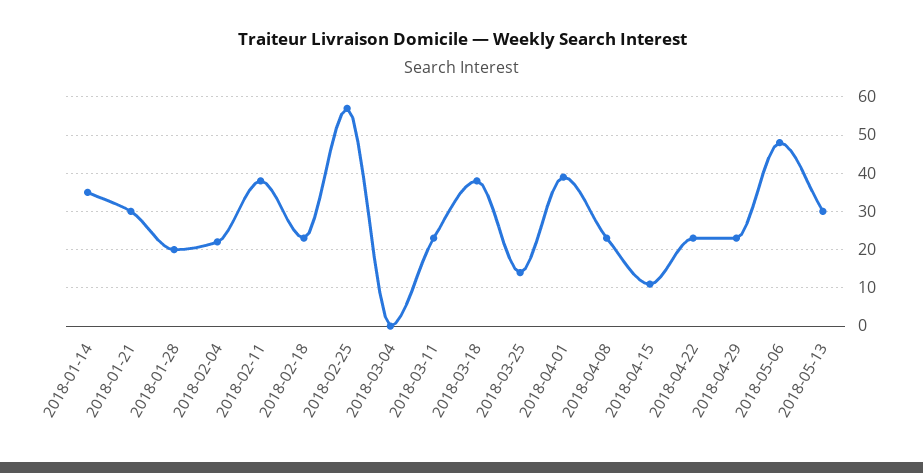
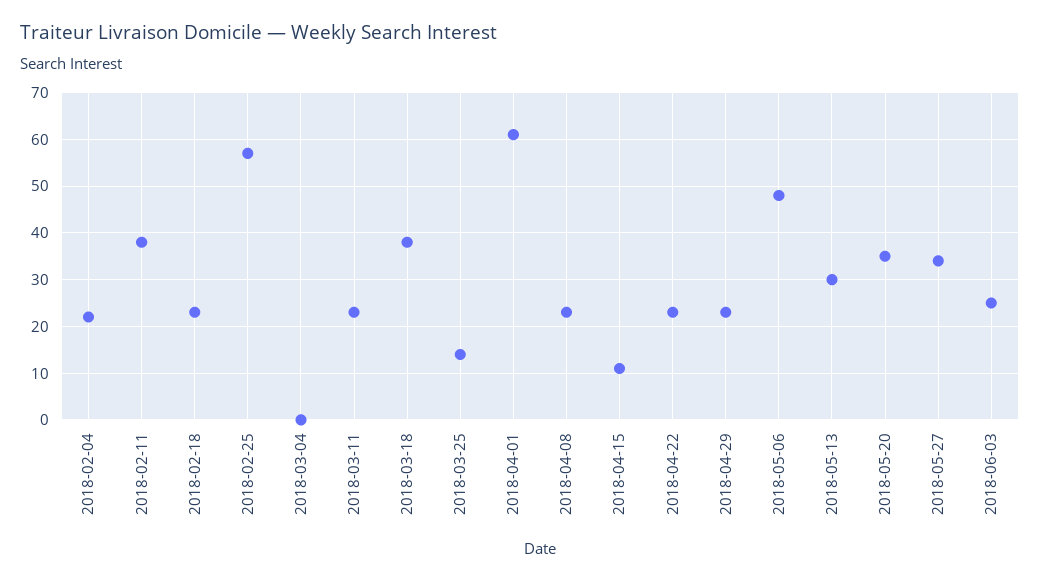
2018-01-14: 35 -> none
2018-01-21: 30 -> none
2018-01-28: 20 -> none
2018-04-01: 40 -> 60
2018-05-20: none -> 35
2018-05-27: none -> 35
2018-06-03: none -> 25

